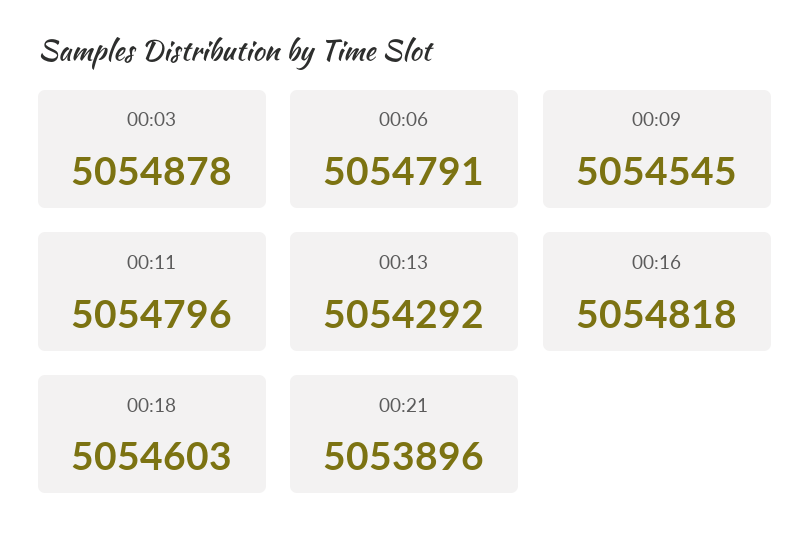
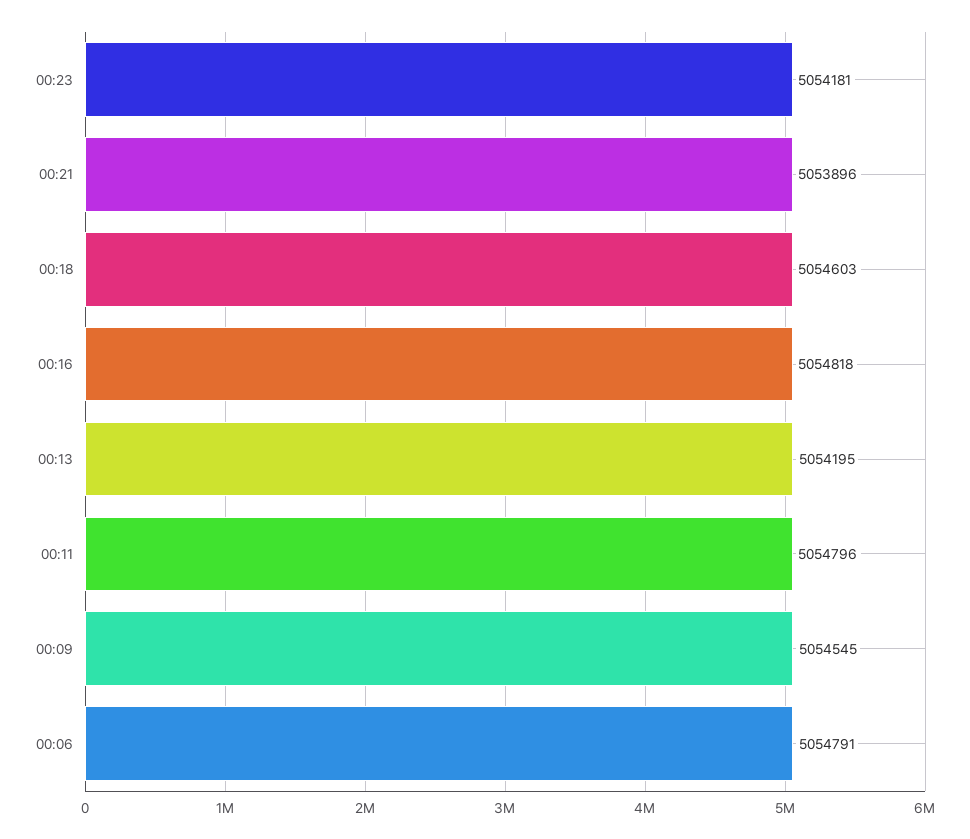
00:03: 5054878 -> none
00:13: 5054292 -> 5054195
00:23: none -> 5054181

